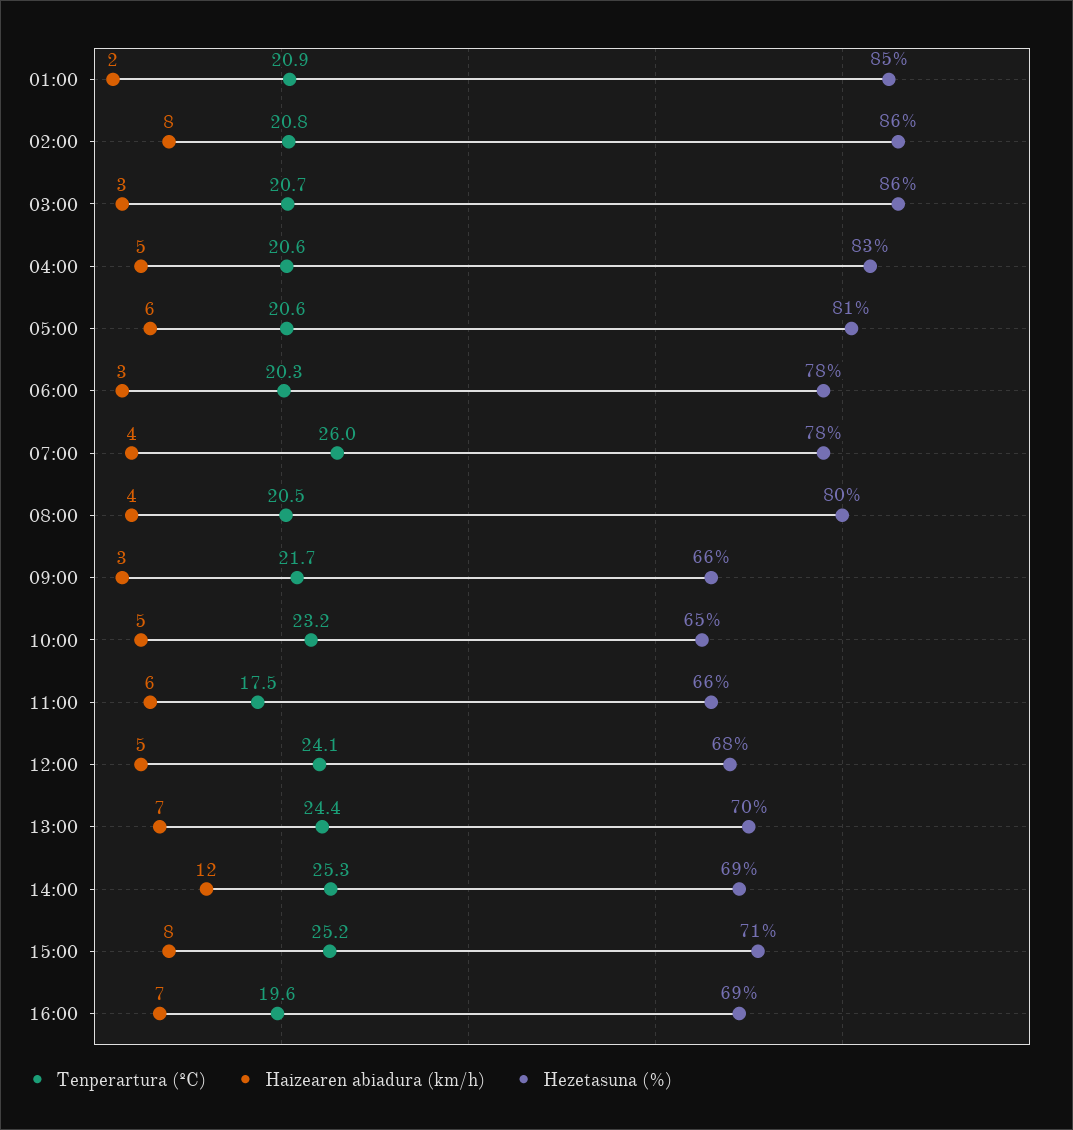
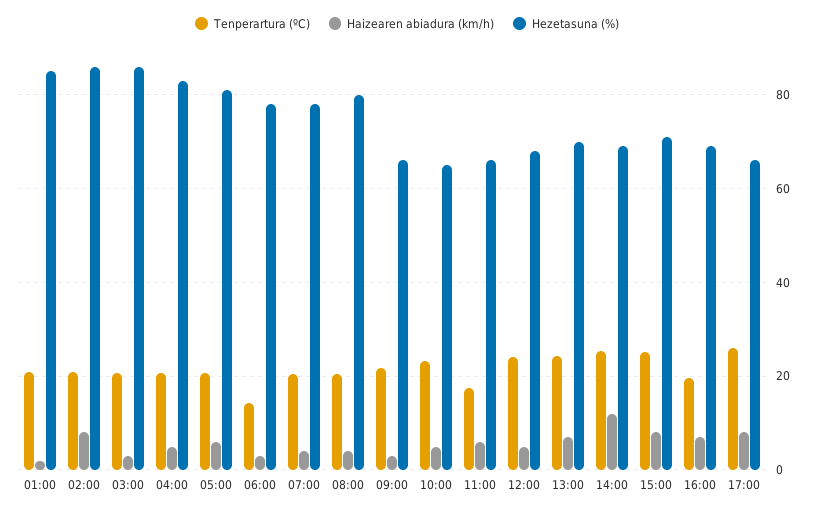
Tenperartura (ºC), 06:00: 20.3 -> 14
Tenperartura (ºC), 07:00: 26 -> 20
Tenperartura (ºC), 17:00: none -> 26
Haizearen abiadura (km/h), 17:00: none -> 8
Hezetasuna (%), 17:00: none -> 66

